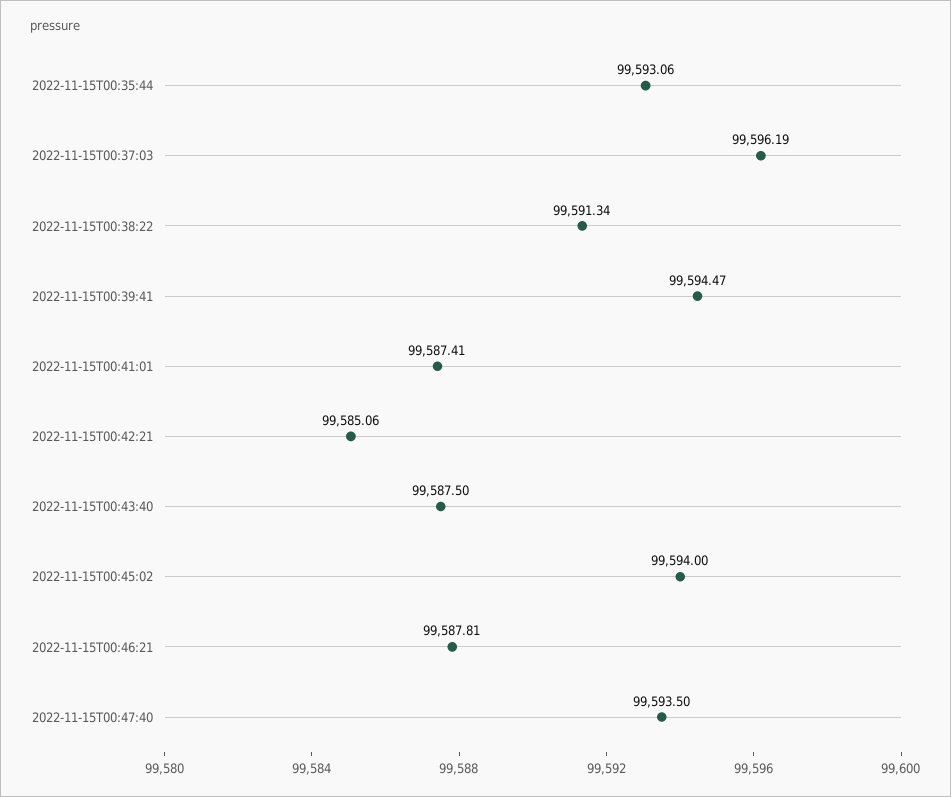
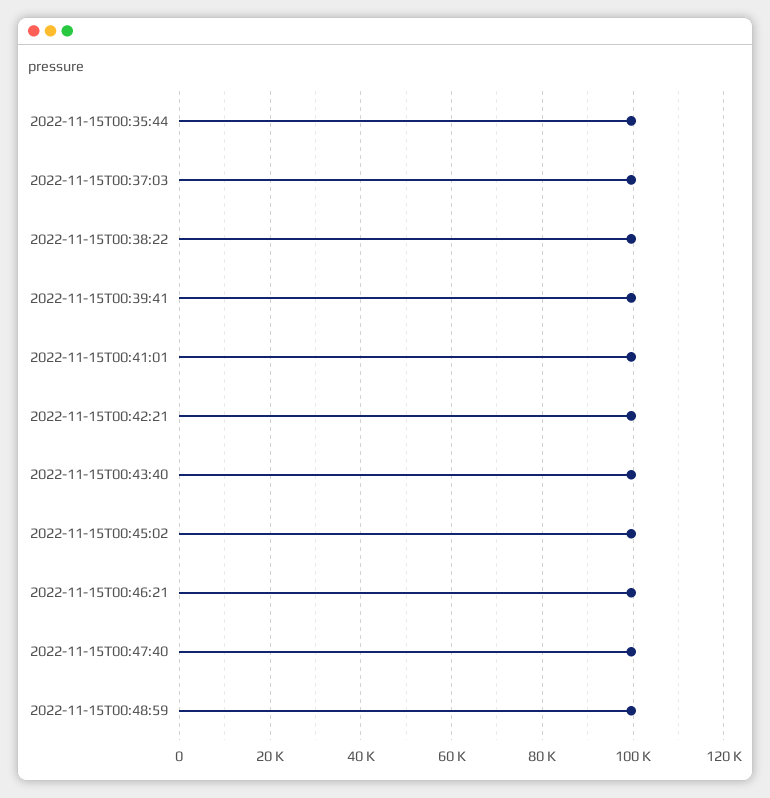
2022-11-15T00:48:59: none -> 100000

